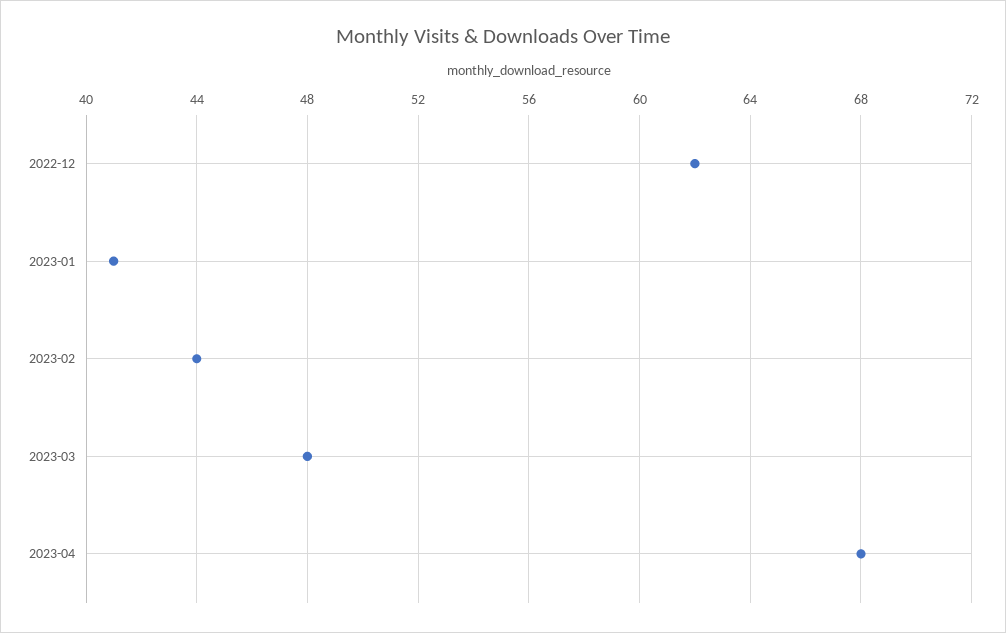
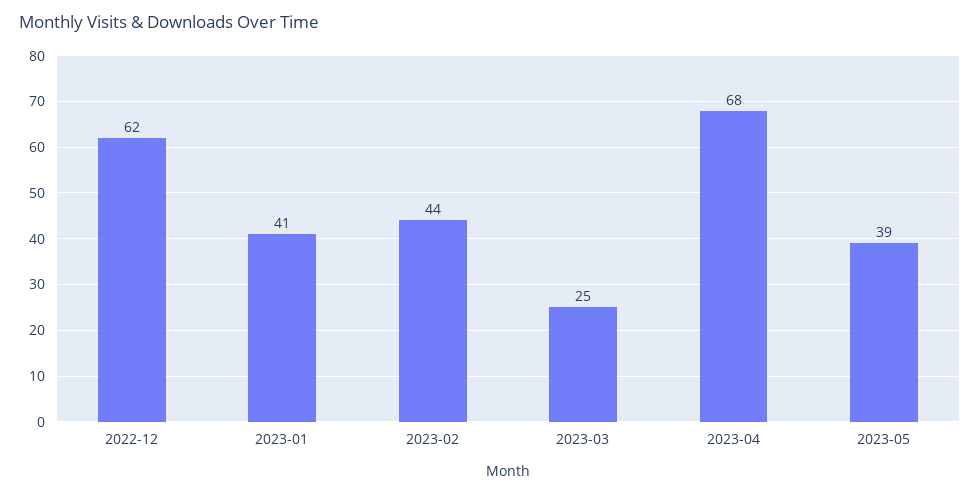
2023-03: 48 -> 25
2023-05: none -> 39

